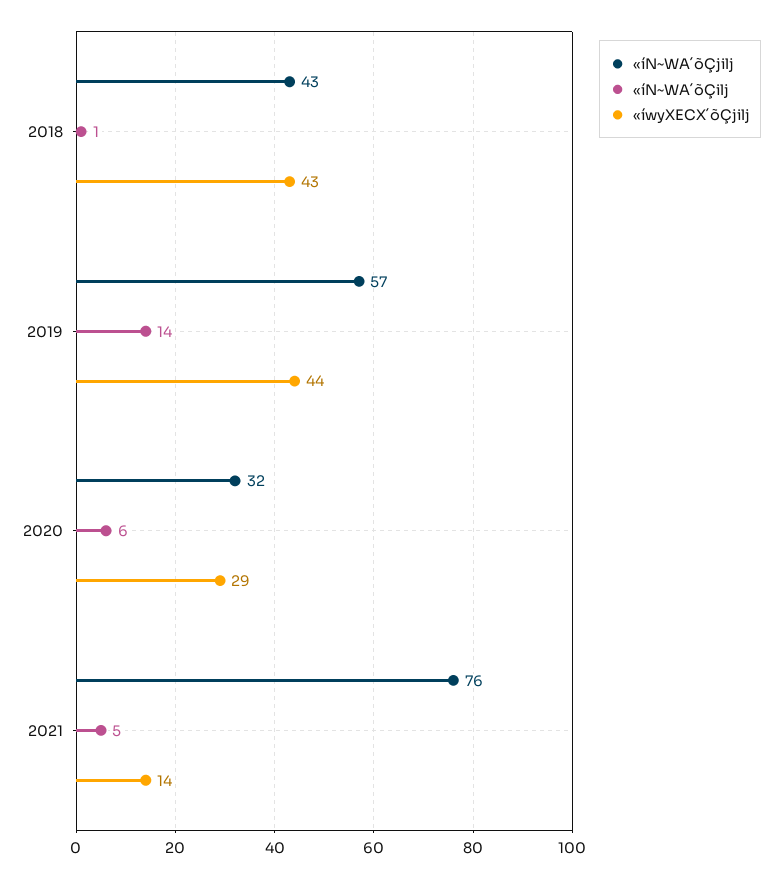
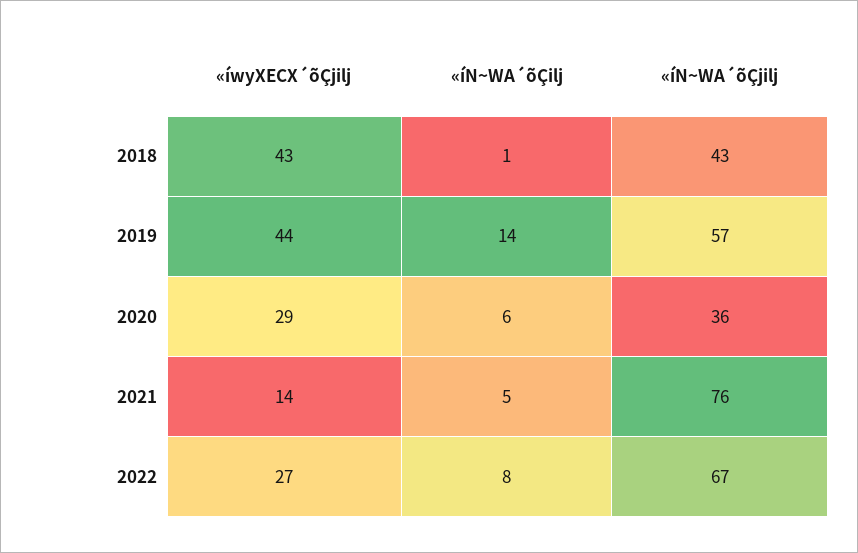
«íN~WA´õÇjilj, 2020: 32 -> 36
«íwyXECX´õÇjilj, 2022: none -> 27
«íN~WA´õÇilj, 2022: none -> 8
«íN~WA´õÇjilj, 2022: none -> 67

